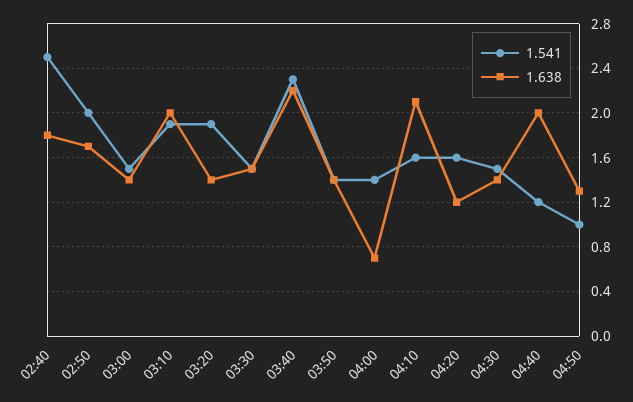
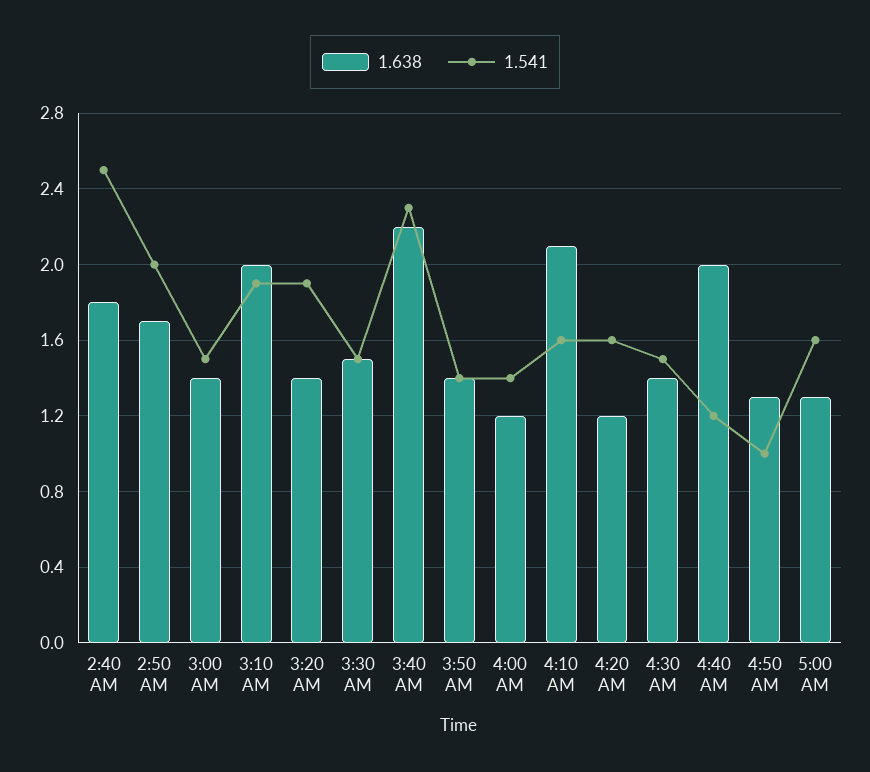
1.638, 04:00: 0.7 -> 1.2
1.638, 5:00 AM: none -> 1.3
1.541, 5:00 AM: none -> 1.6

